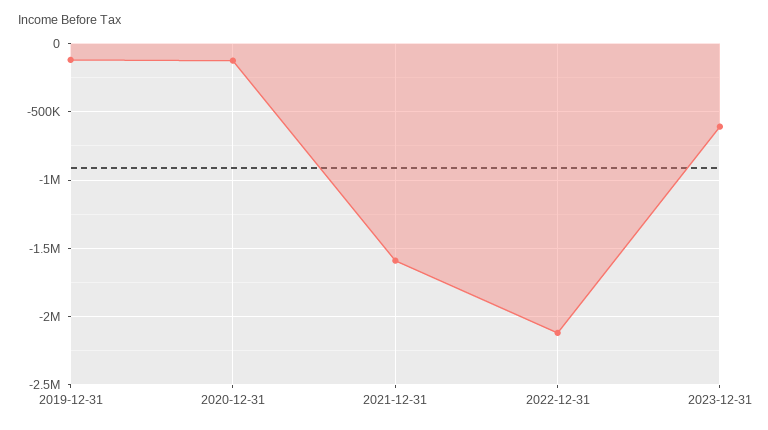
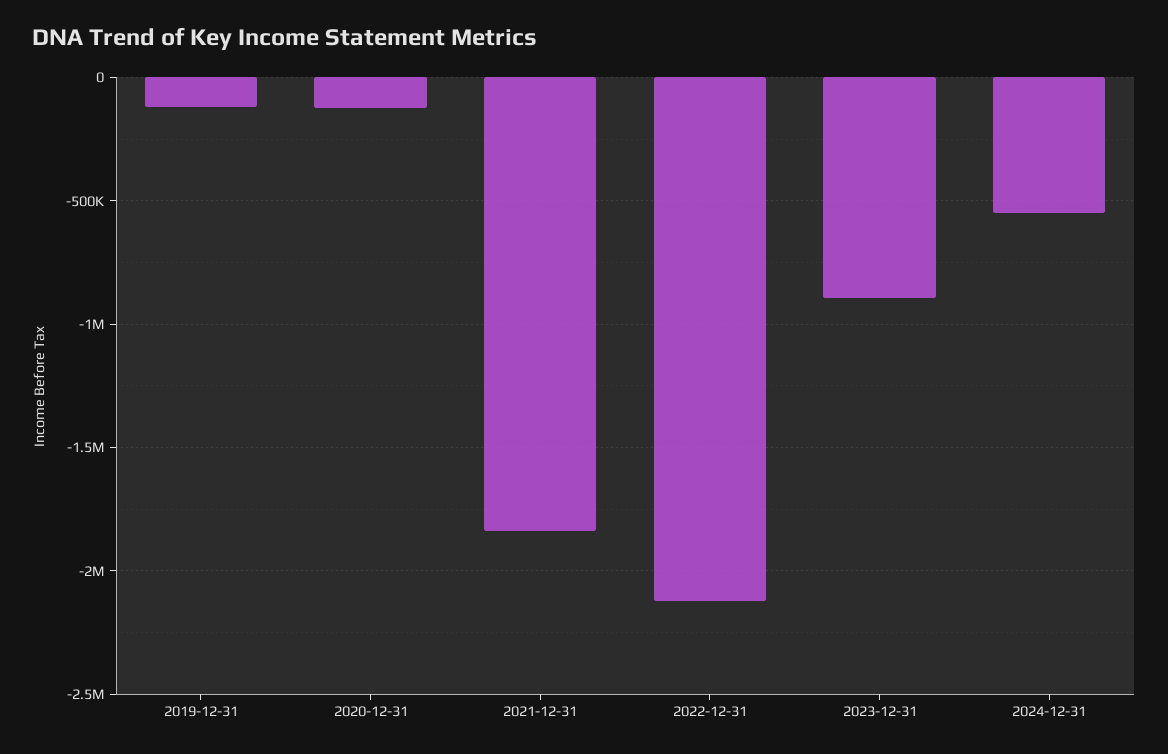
2021-12-31: -1600000 -> -1850000
2023-12-31: -600000 -> -900000
2024-12-31: none -> -550000

